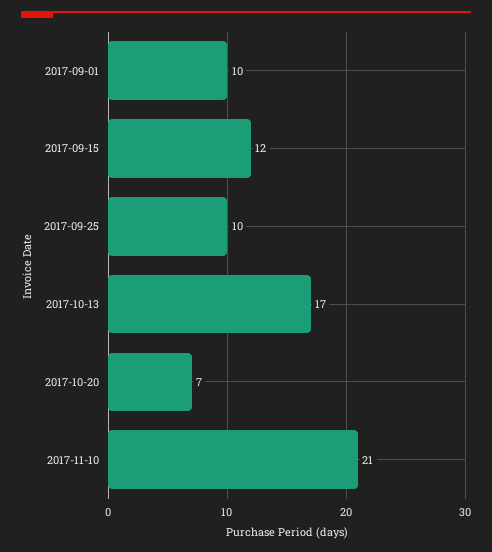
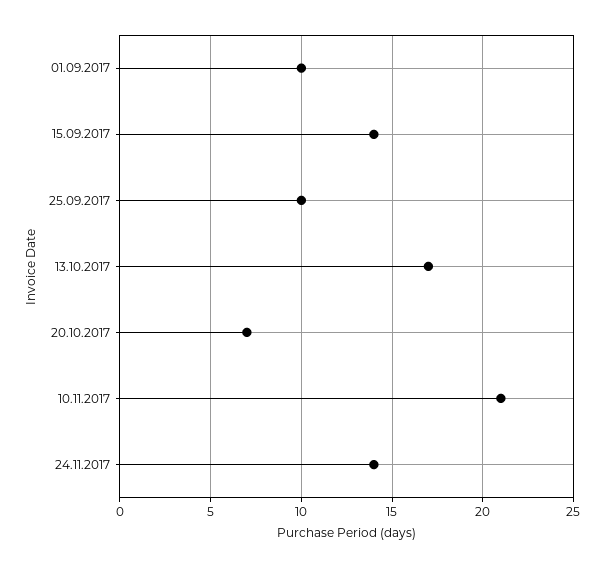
2017-09-15: 12 -> 14
24.11.2017: none -> 14

